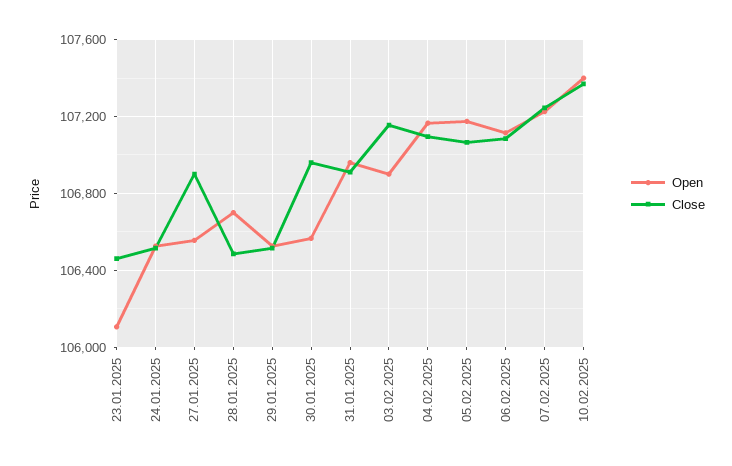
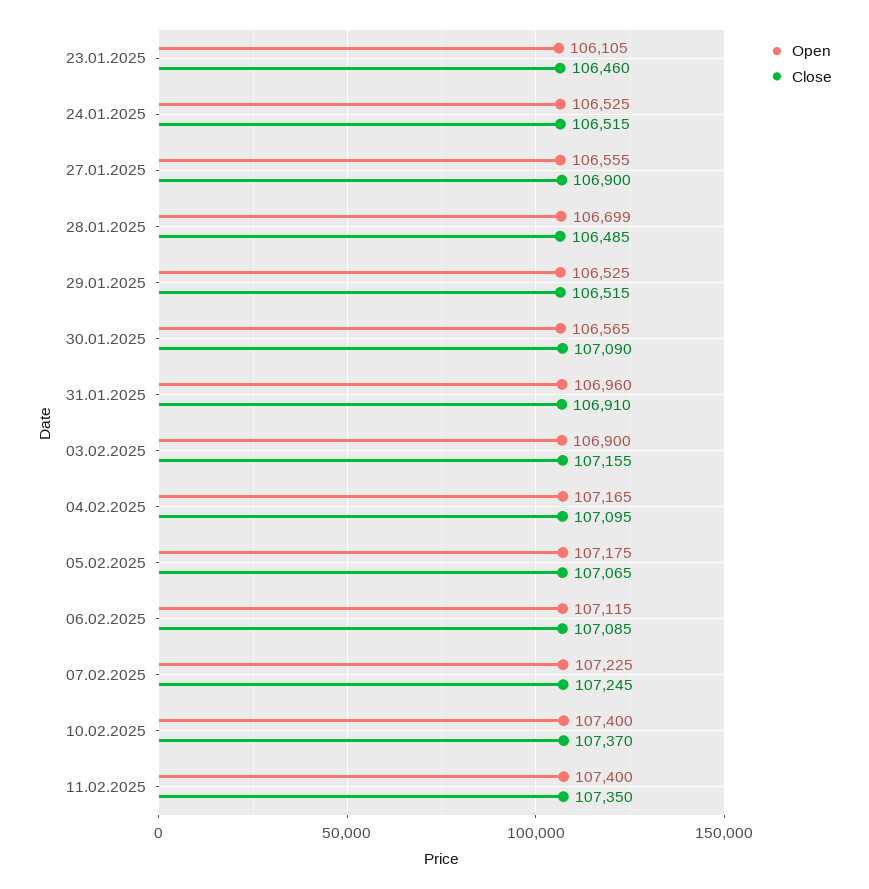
Close, 30.01.2025: 106950 -> 107090
Open, 11.02.2025: none -> 107400
Close, 11.02.2025: none -> 107350

